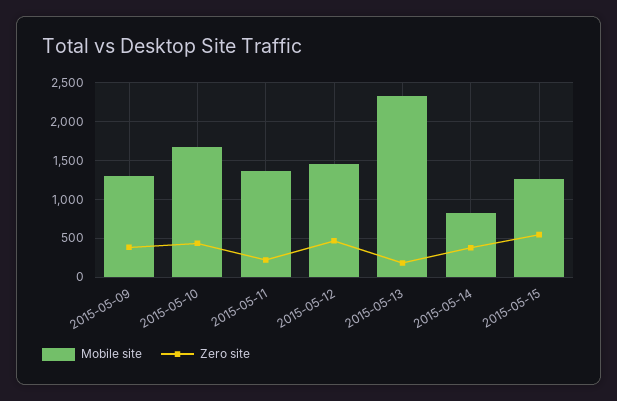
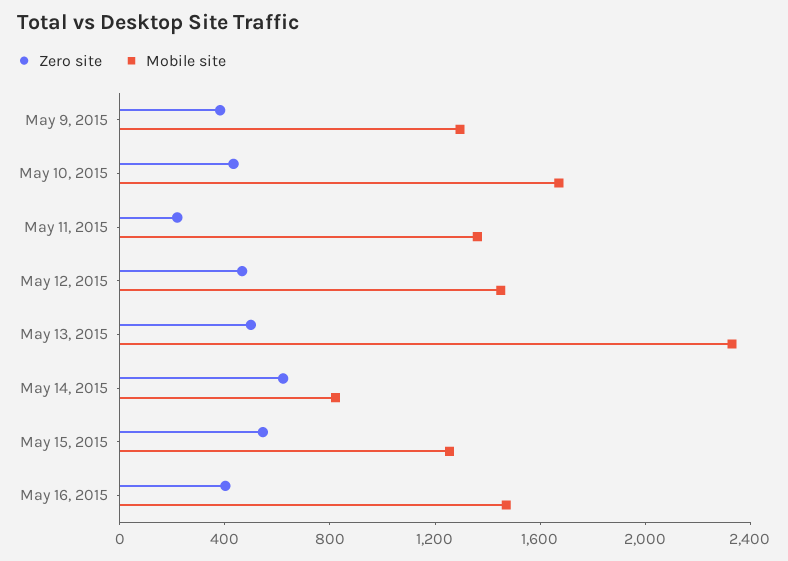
Zero site, 2015-05-13: 200 -> 500
Zero site, 2015-05-14: 400 -> 600
Zero site, May 16, 2015: none -> 400
Mobile site, May 16, 2015: none -> 1500

